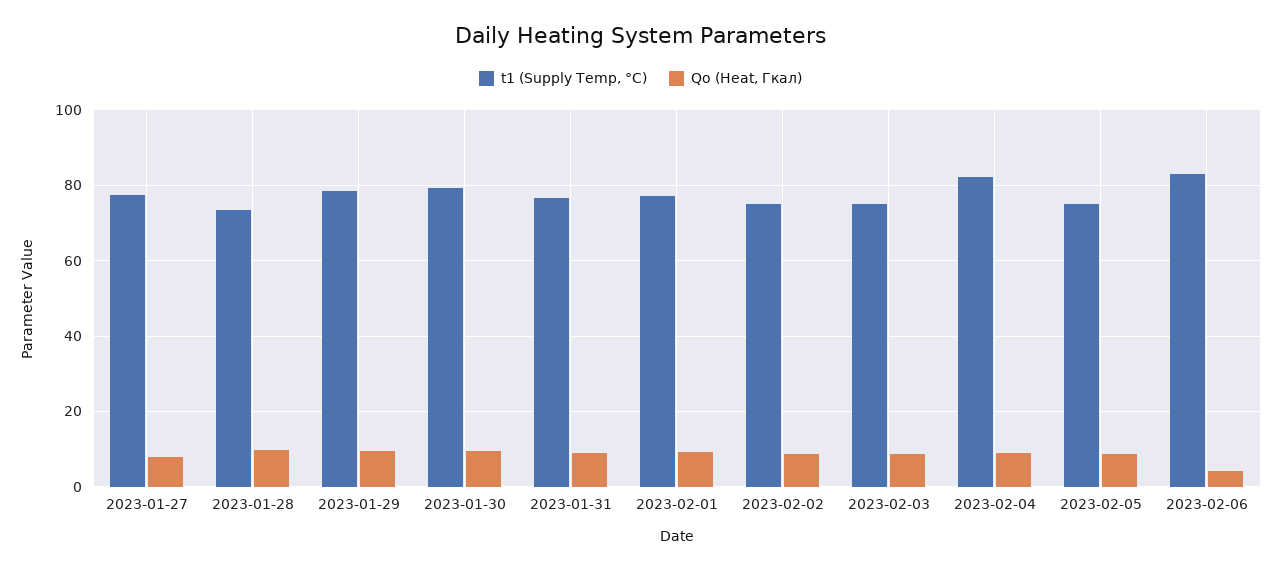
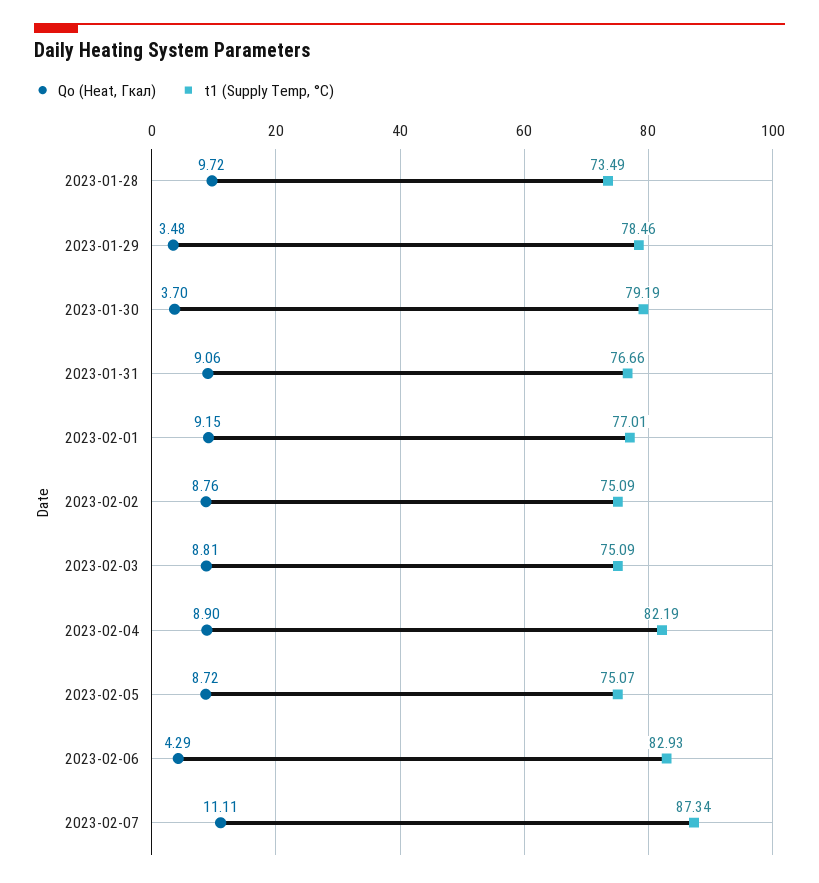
t1 (Supply Temp, °C), 2023-01-27: 78 -> none
Qо (Heat, Гкал), 2023-01-27: 8 -> none
Qо (Heat, Гкал), 2023-01-29: 10 -> 3.48
Qо (Heat, Гкал), 2023-01-30: 10 -> 3.7
Qо (Heat, Гкал), 2023-02-07: none -> 11.11
t1 (Supply Temp, °C), 2023-02-07: none -> 87.34

